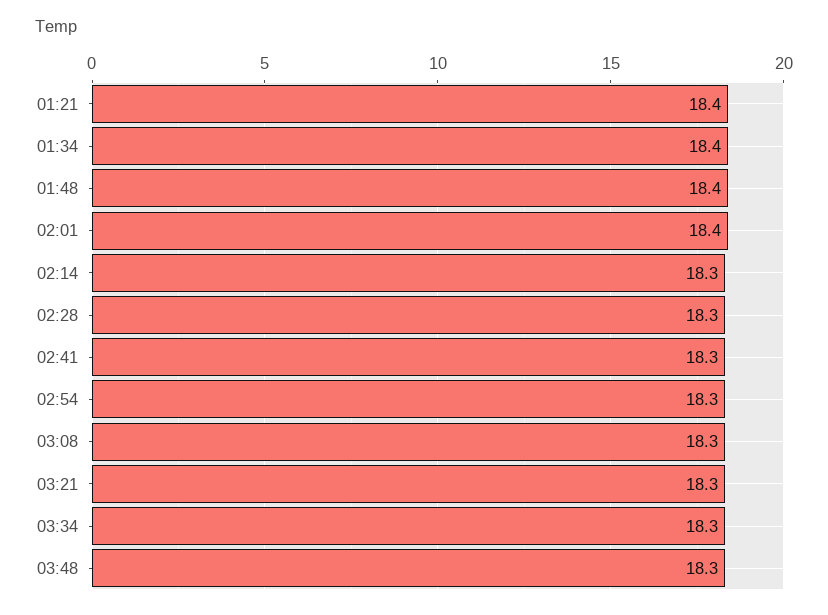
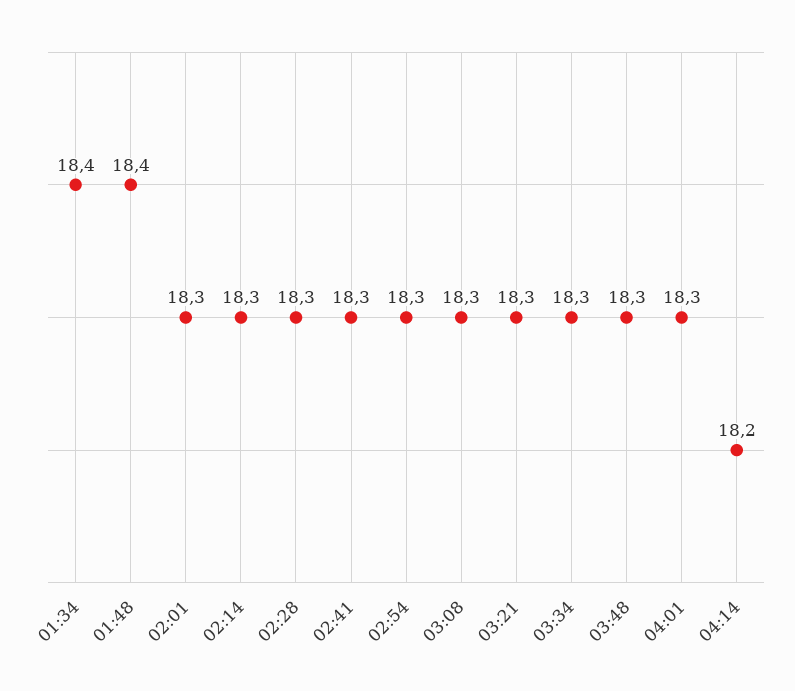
01:21: 18.4 -> none
02:01: 18.4 -> 18.3
04:01: none -> 18.3
04:14: none -> 18.2

